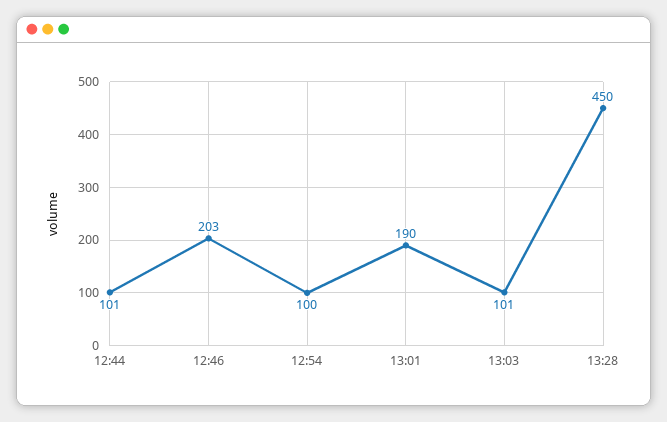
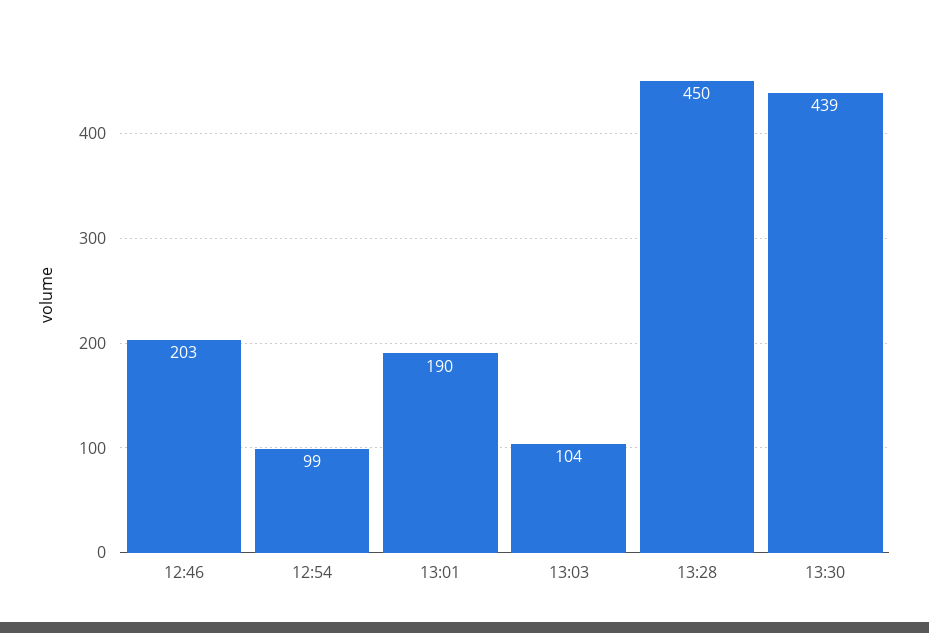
12:44: 101 -> none
12:54: 100 -> 99
13:03: 101 -> 104
13:30: none -> 439

